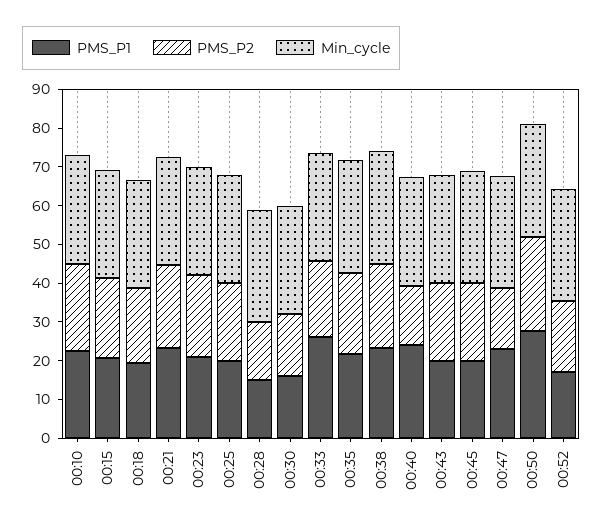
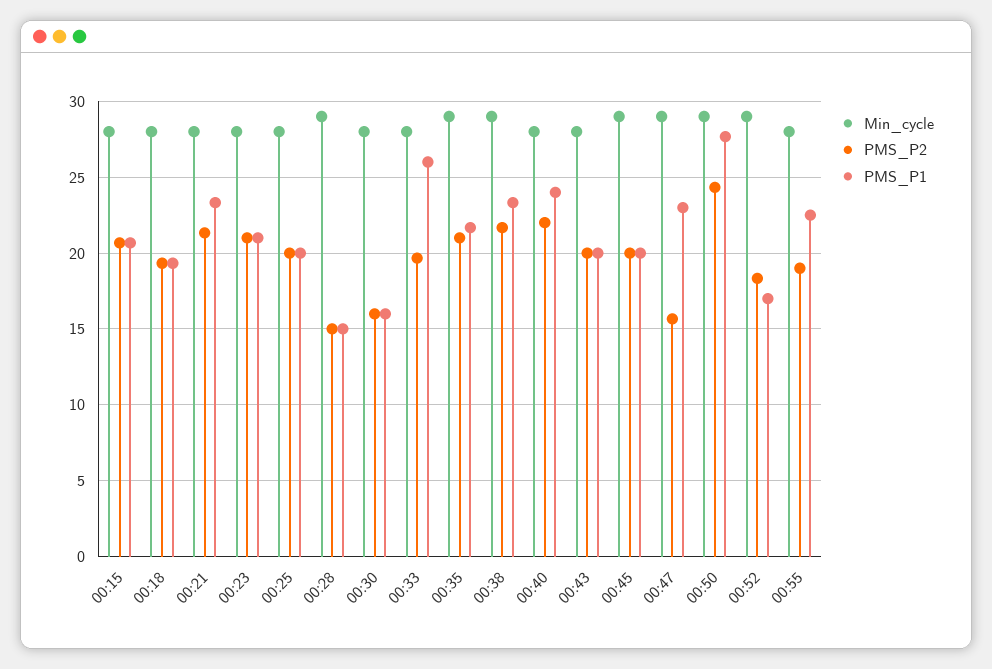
PMS_P1, 00:10: 22.5 -> none
PMS_P2, 00:10: 22.5 -> none
Min_cycle, 00:10: 27.5 -> none
PMS_P2, 00:40: 15 -> 22
Min_cycle, 00:55: none -> 28
PMS_P2, 00:55: none -> 19
PMS_P1, 00:55: none -> 22.5

